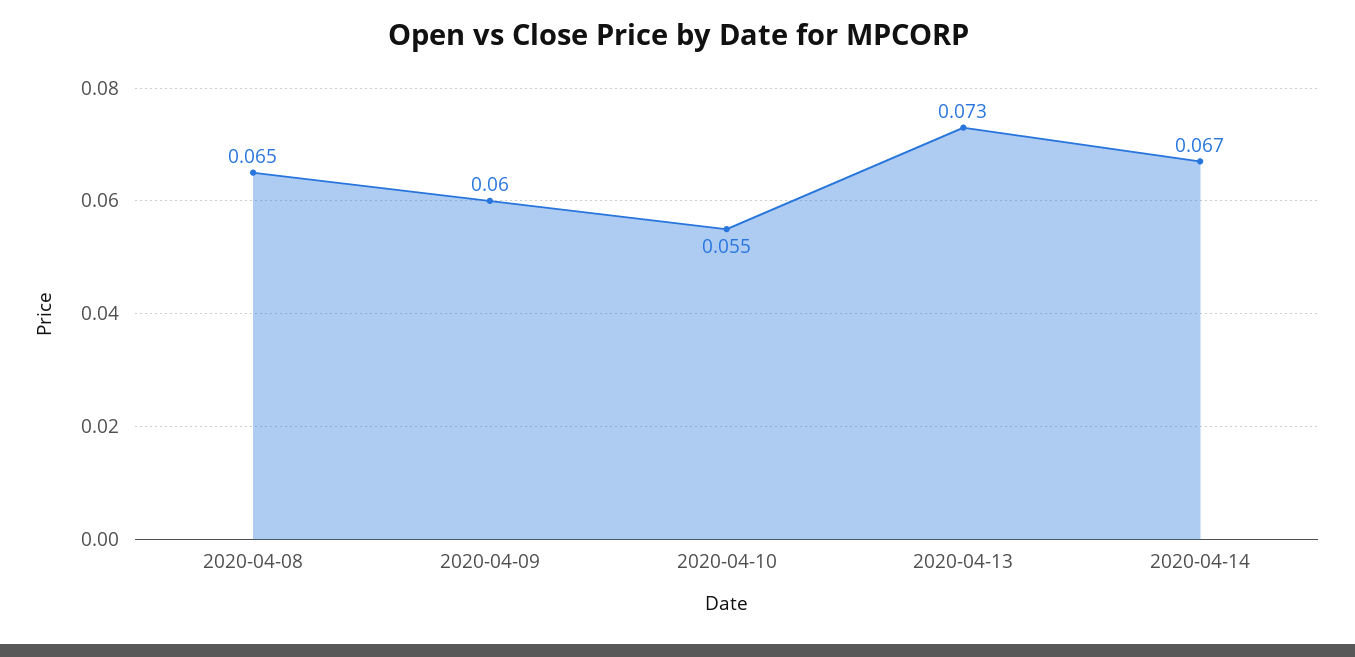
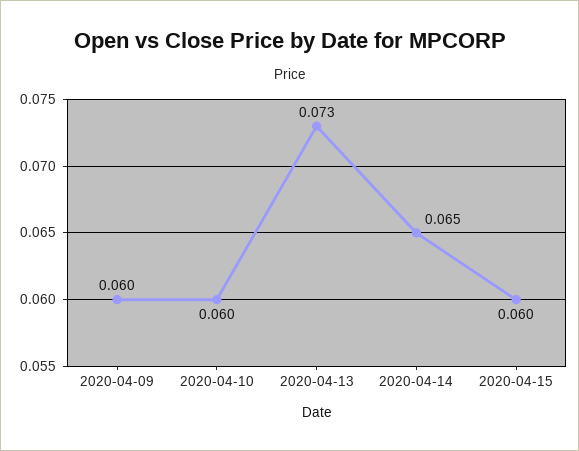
2020-04-08: 0.065 -> none
2020-04-10: 0.055 -> 0.06
2020-04-14: 0.067 -> 0.065
2020-04-15: none -> 0.06

